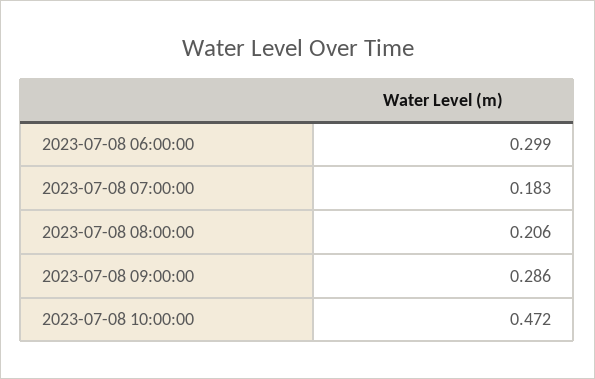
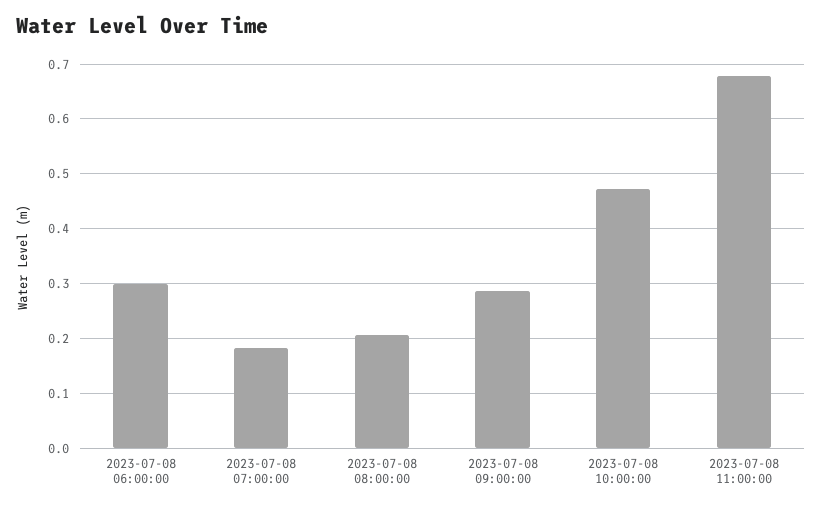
2023-07-08 11:00:00: none -> 0.68

